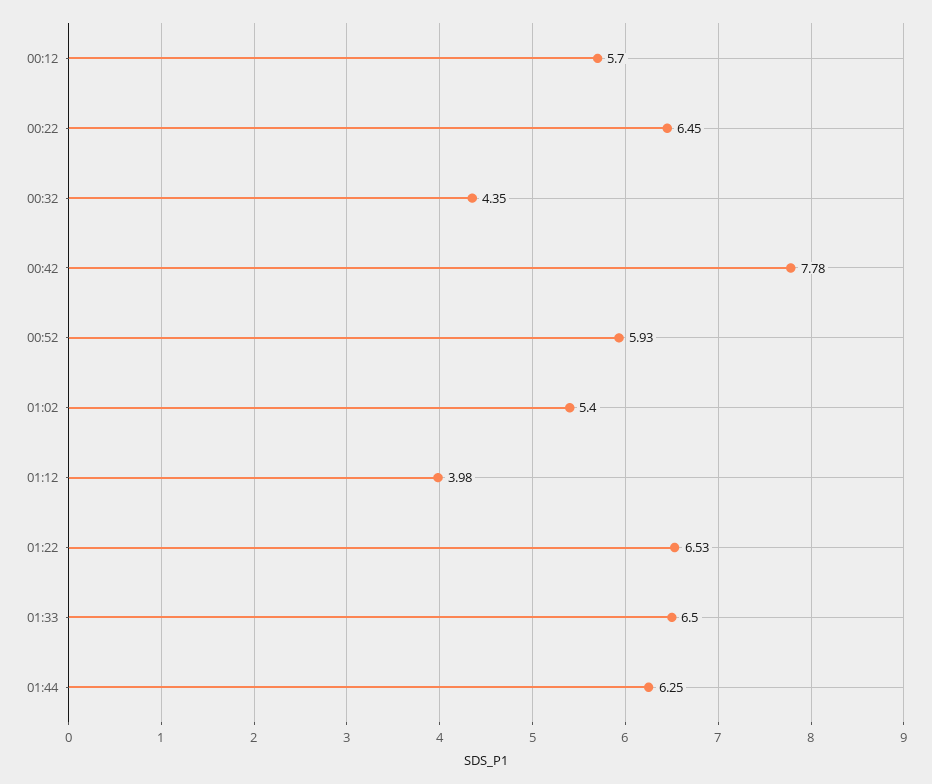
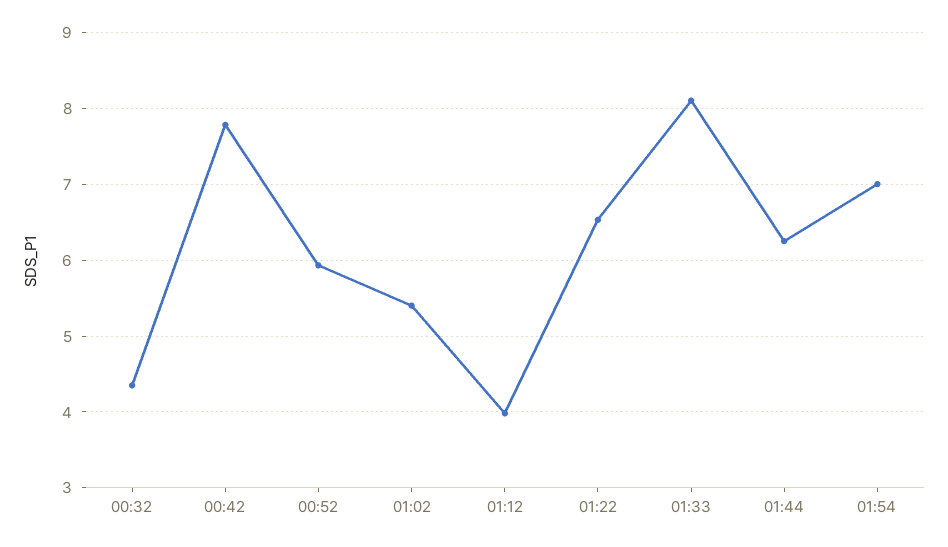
00:12: 5.7 -> none
00:22: 6.45 -> none
01:33: 6.5 -> 8.1
01:54: none -> 7

